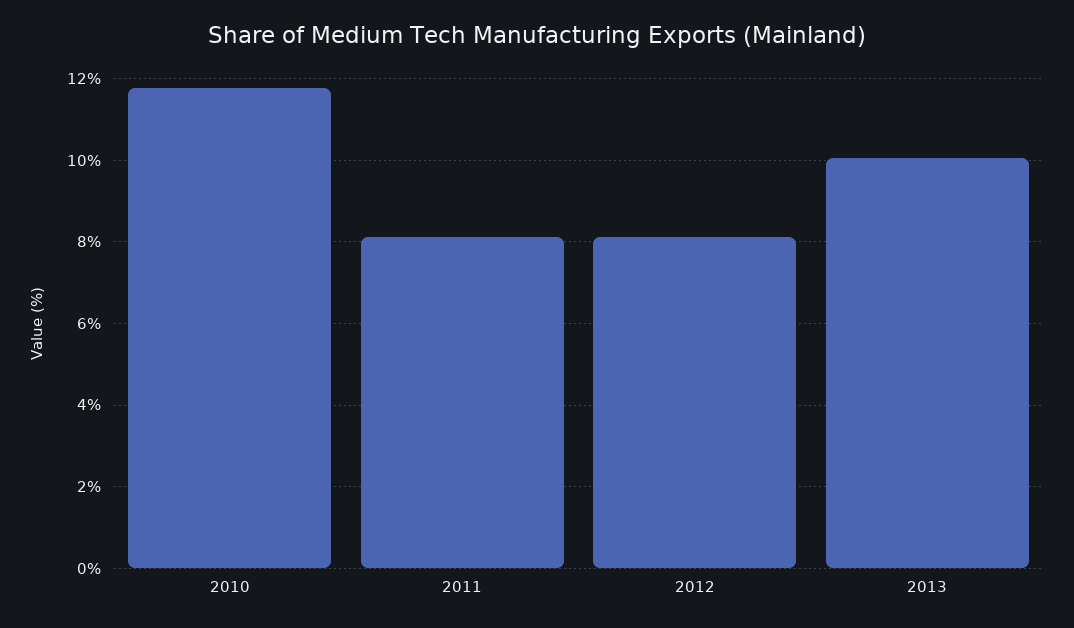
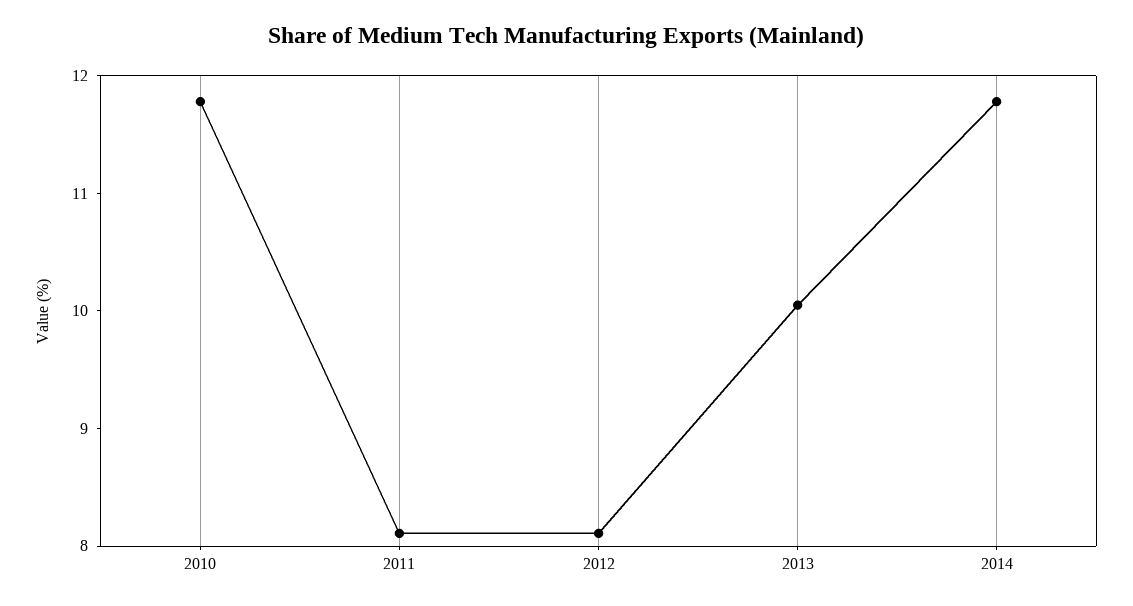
2014: none -> 11.8

